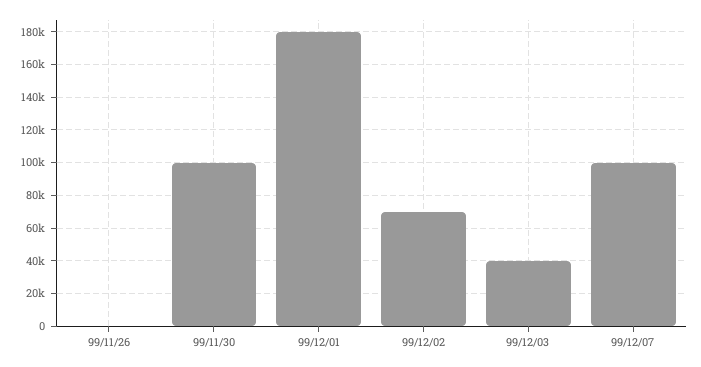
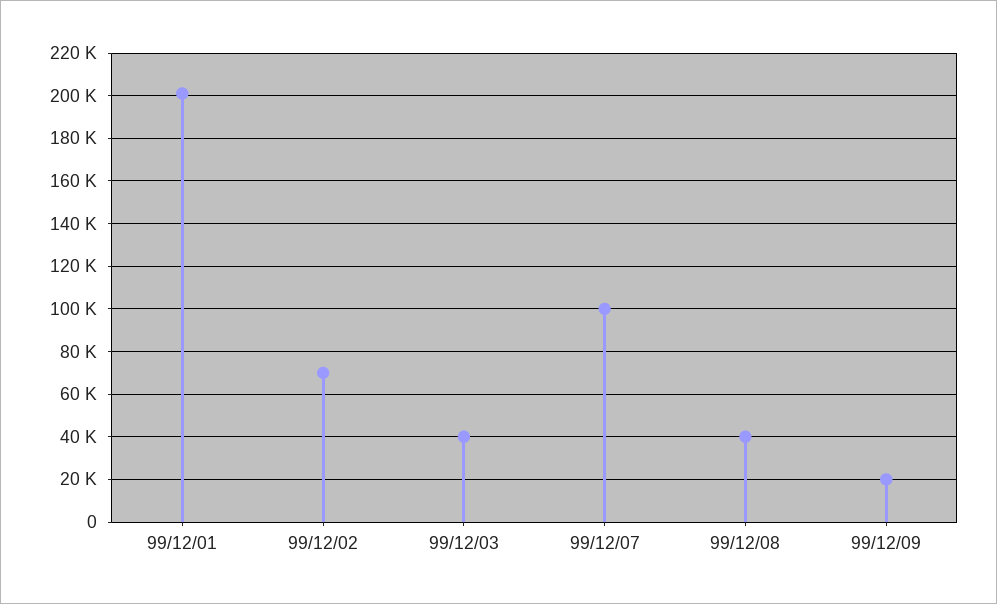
99/11/26: 0 -> none
99/11/30: 100000 -> none
99/12/01: 180000 -> 200000
99/12/08: none -> 40000
99/12/09: none -> 20000

